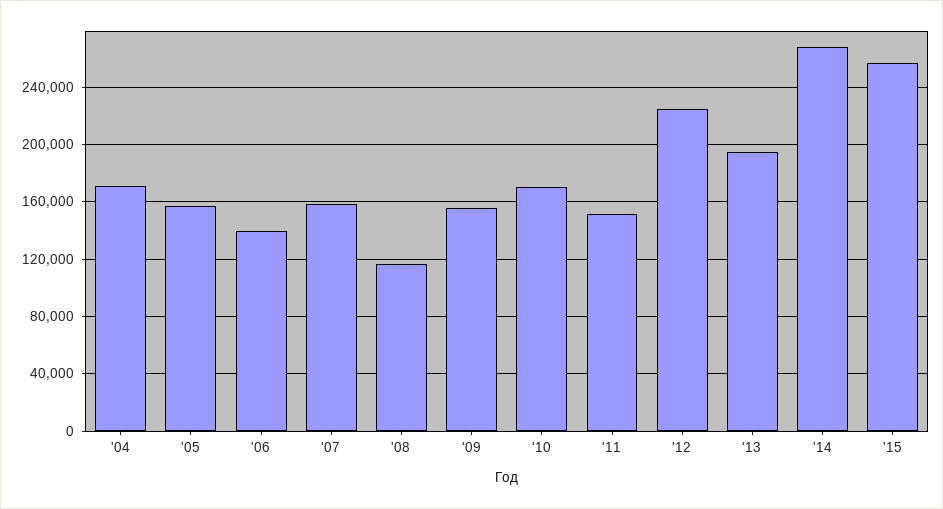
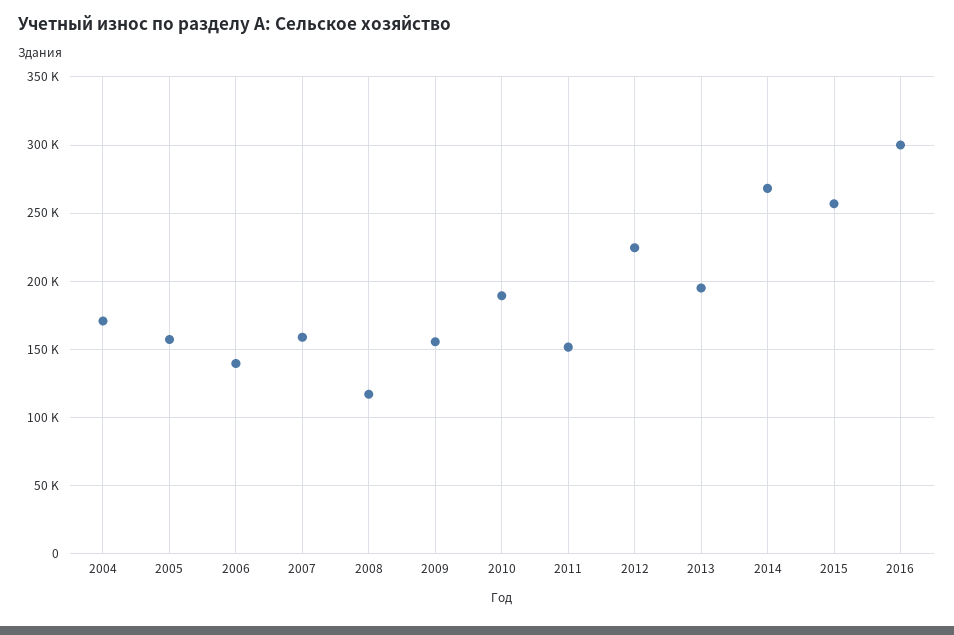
'10: 170000 -> 190000
2016: none -> 300000

